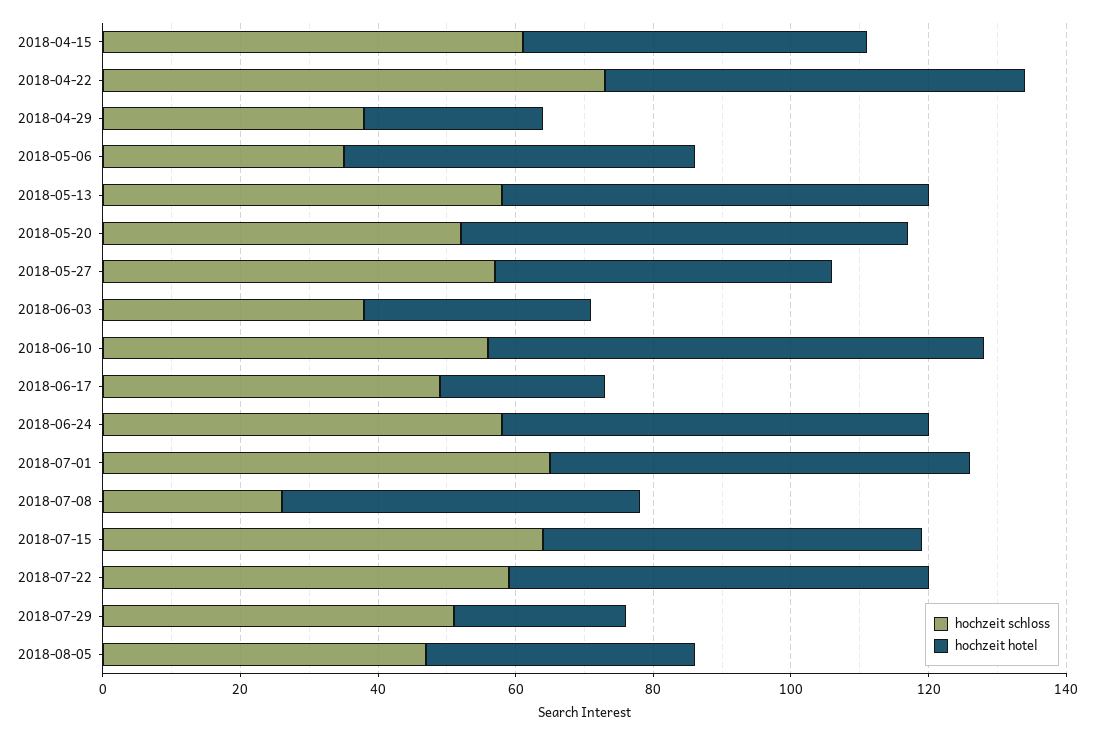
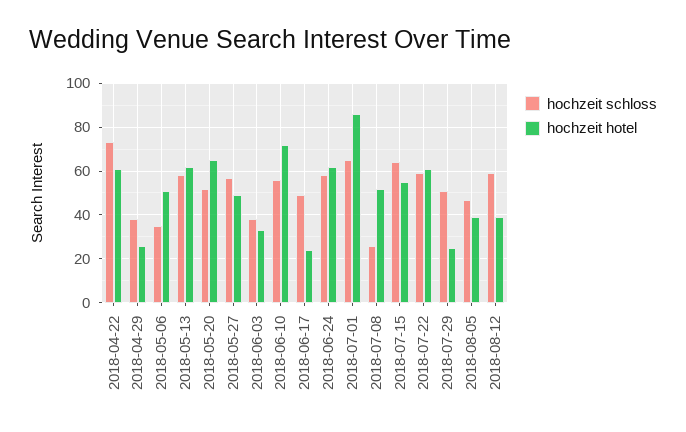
hochzeit schloss, 2018-04-15: 60 -> none
hochzeit hotel, 2018-04-15: 50 -> none
hochzeit hotel, 2018-07-01: 60 -> 85
hochzeit schloss, 2018-08-12: none -> 60
hochzeit hotel, 2018-08-12: none -> 40

